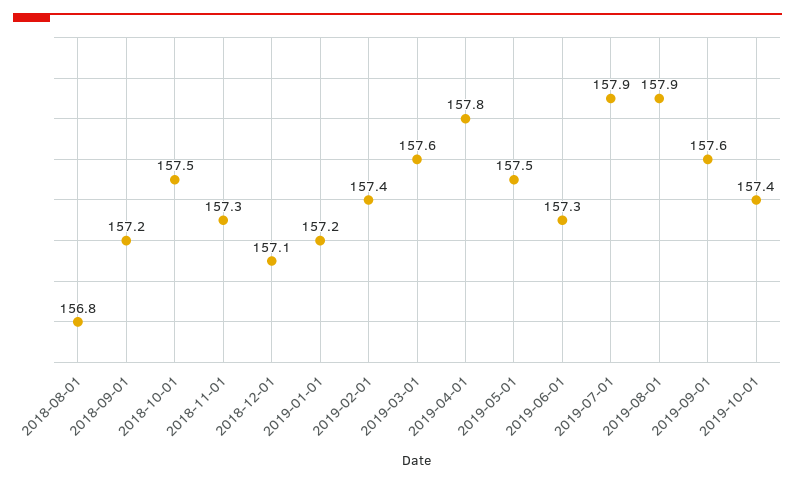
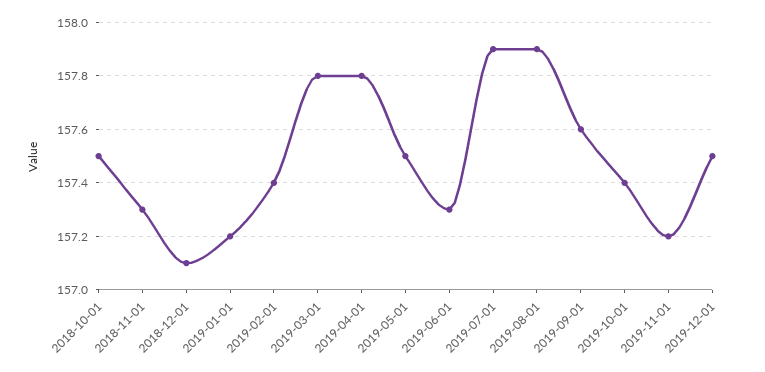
2018-08-01: 156.8 -> none
2018-09-01: 157.2 -> none
2019-03-01: 157.6 -> 157.8
2019-11-01: none -> 157.2
2019-12-01: none -> 157.5

